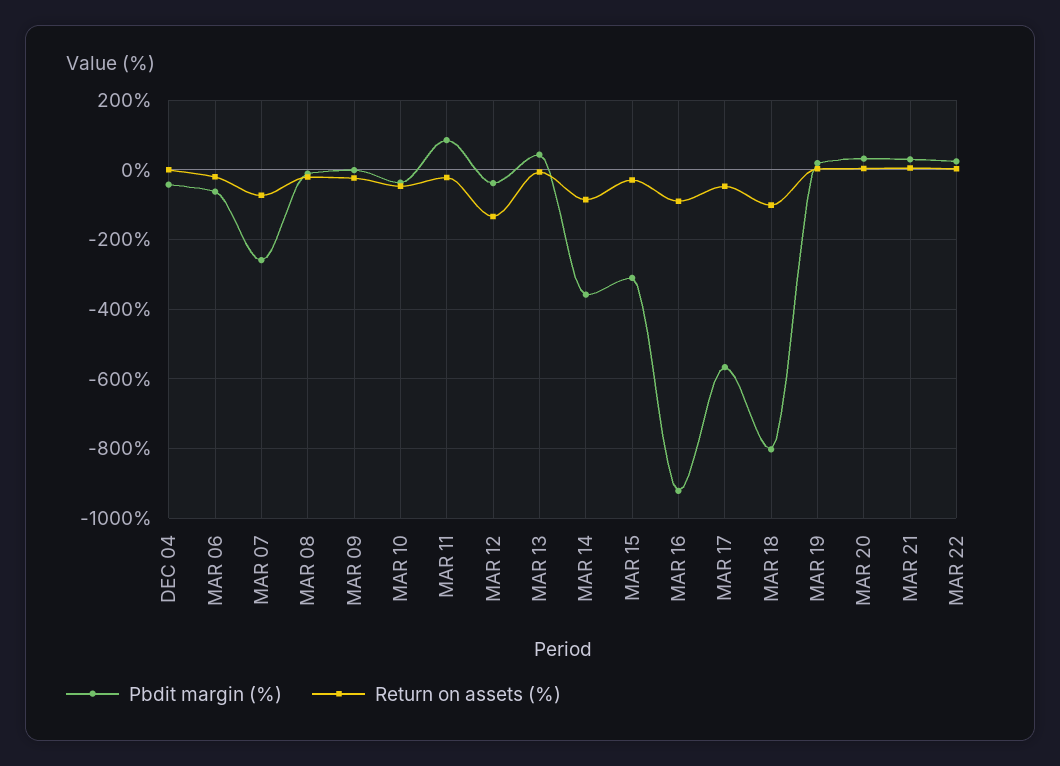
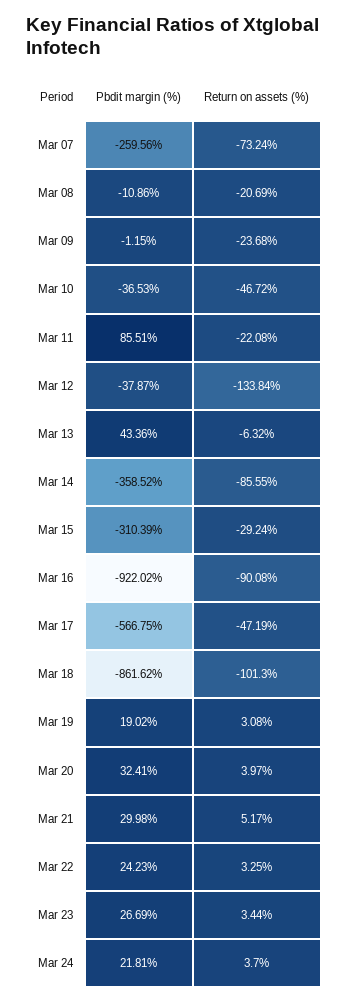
Pbdit margin (%), DEC 04: -40 -> none
Return on assets (%), DEC 04: 0 -> none
Pbdit margin (%), MAR 06: -60 -> none
Return on assets (%), MAR 06: -20 -> none
Pbdit margin (%), MAR 18: -800 -> -861.62
Pbdit margin (%), Mar 23: none -> 26.69
Return on assets (%), Mar 23: none -> 3.44
Pbdit margin (%), Mar 24: none -> 21.81
Return on assets (%), Mar 24: none -> 3.7

